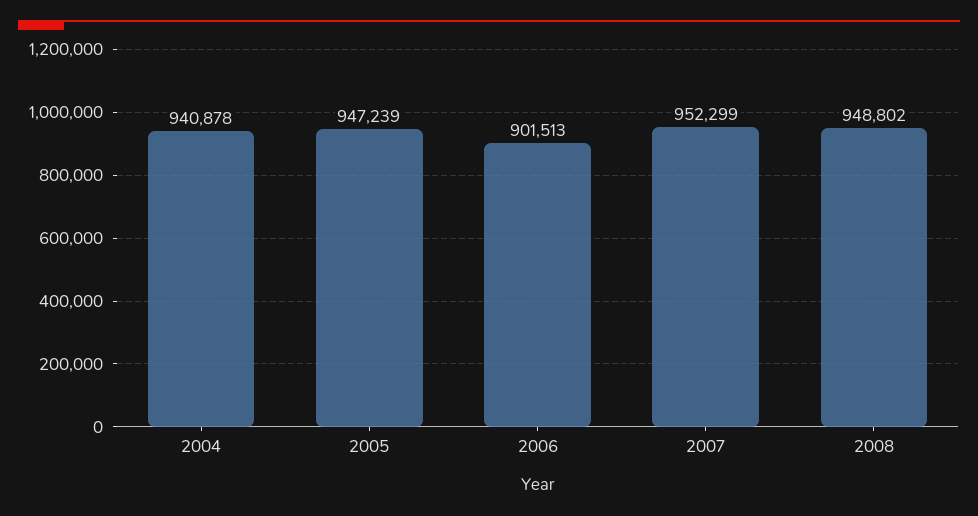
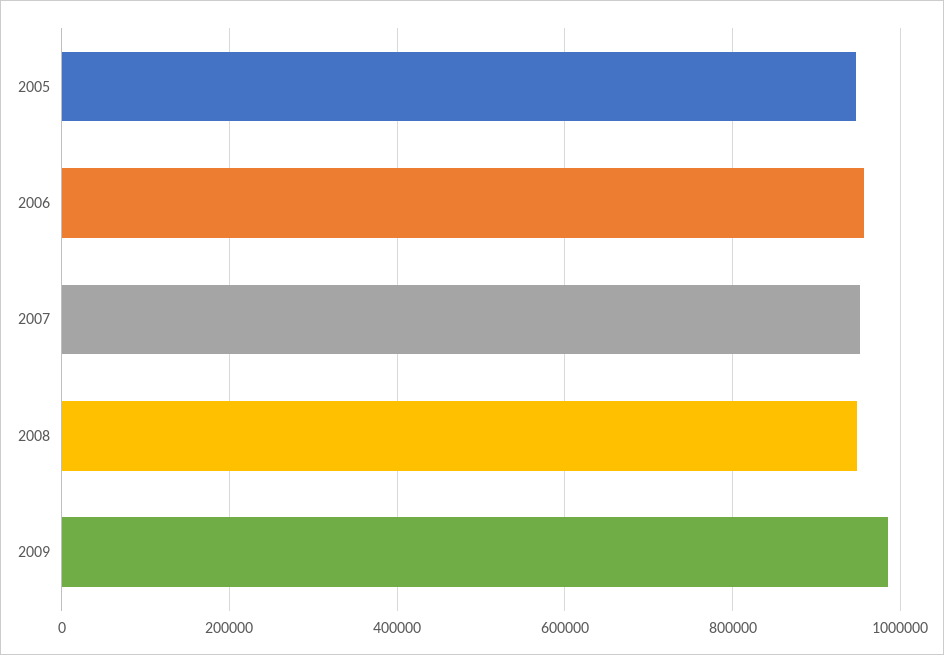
2004: 940878 -> none
2006: 901513 -> 960000
2009: none -> 980000

